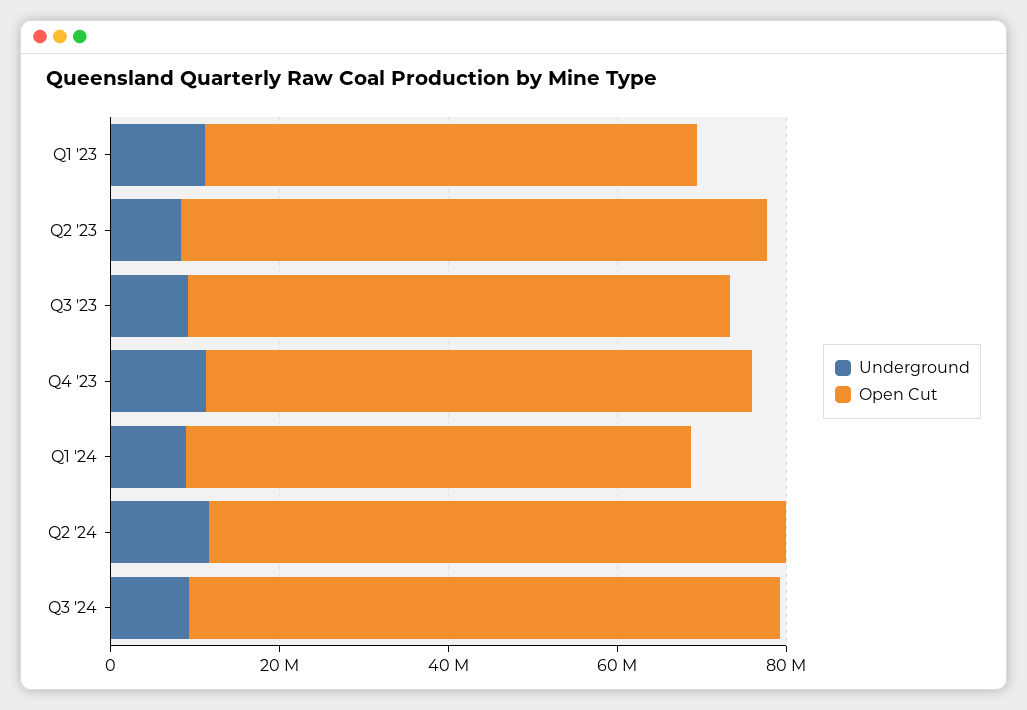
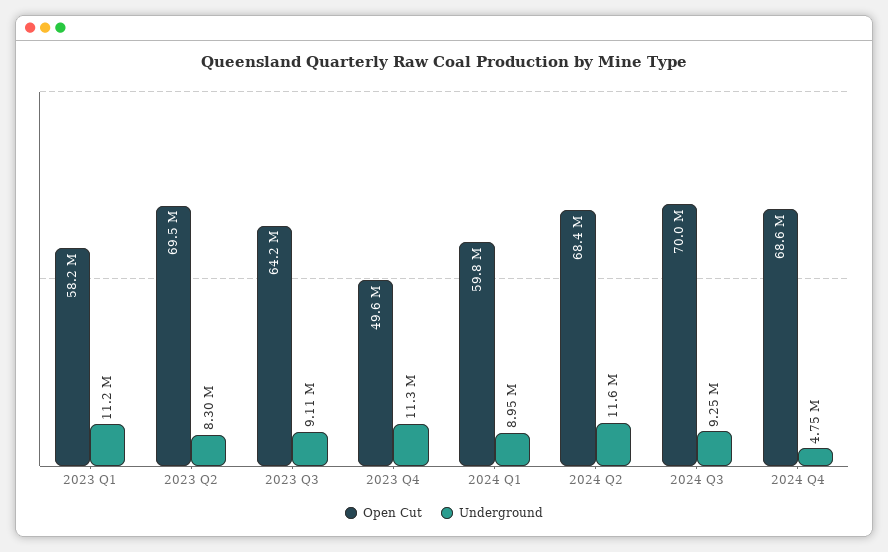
Open Cut, Q4 '23: 65000000 -> 49600000
Open Cut, 2024 Q4: none -> 68600000
Underground, 2024 Q4: none -> 4750000

